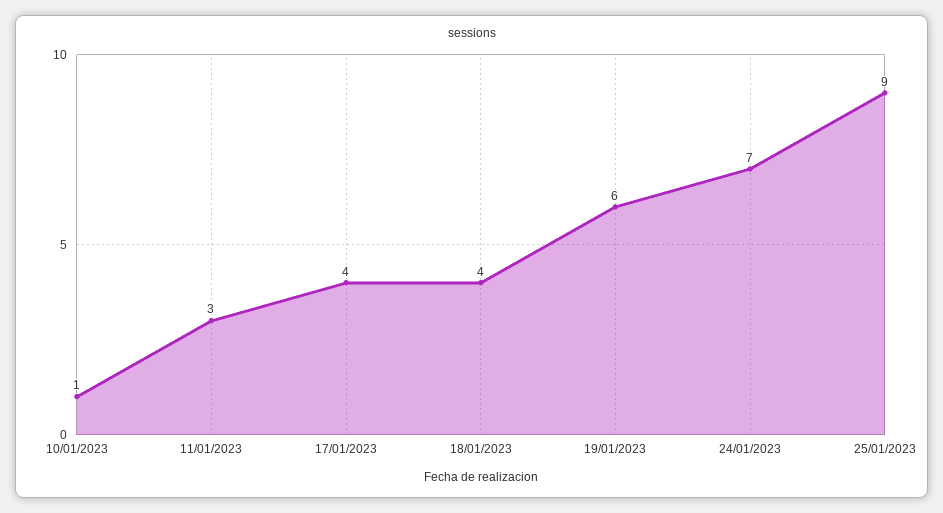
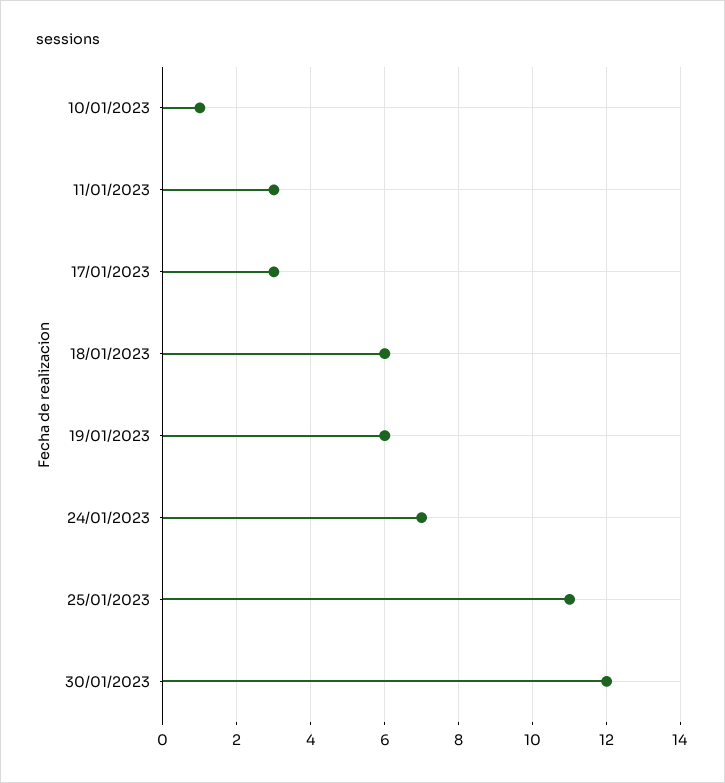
17/01/2023: 4 -> 3
18/01/2023: 4 -> 6
25/01/2023: 9 -> 11
30/01/2023: none -> 12

